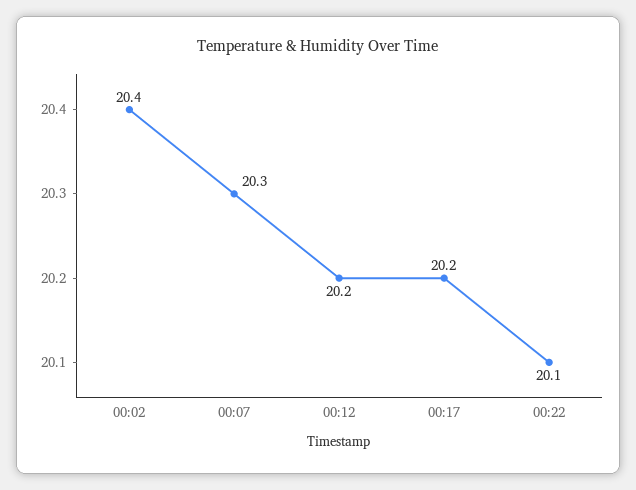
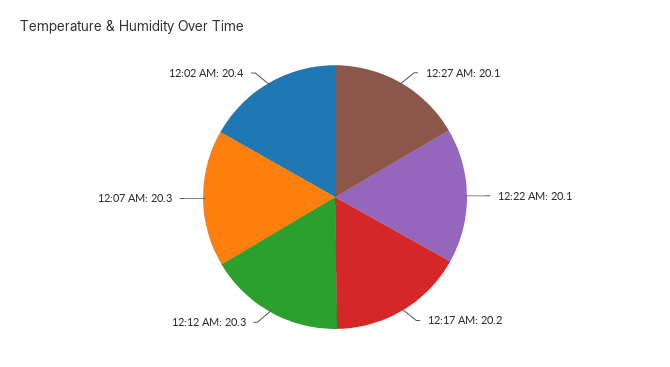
00:12: 20.2 -> 20.3
12:27 AM: none -> 20.1

